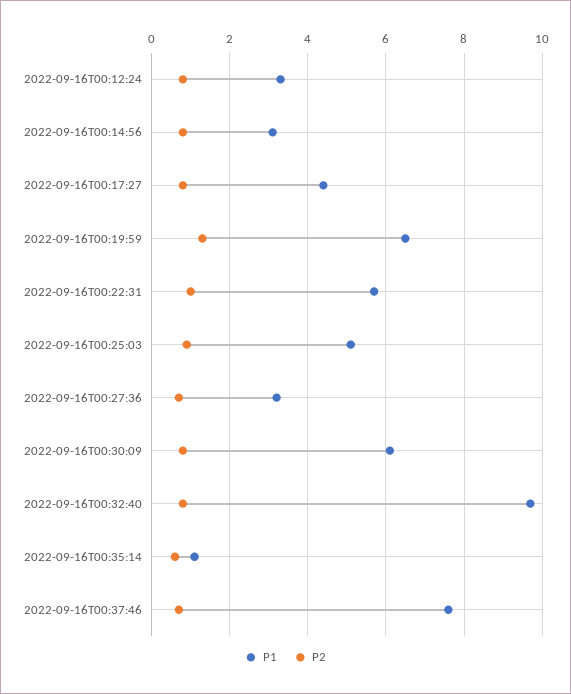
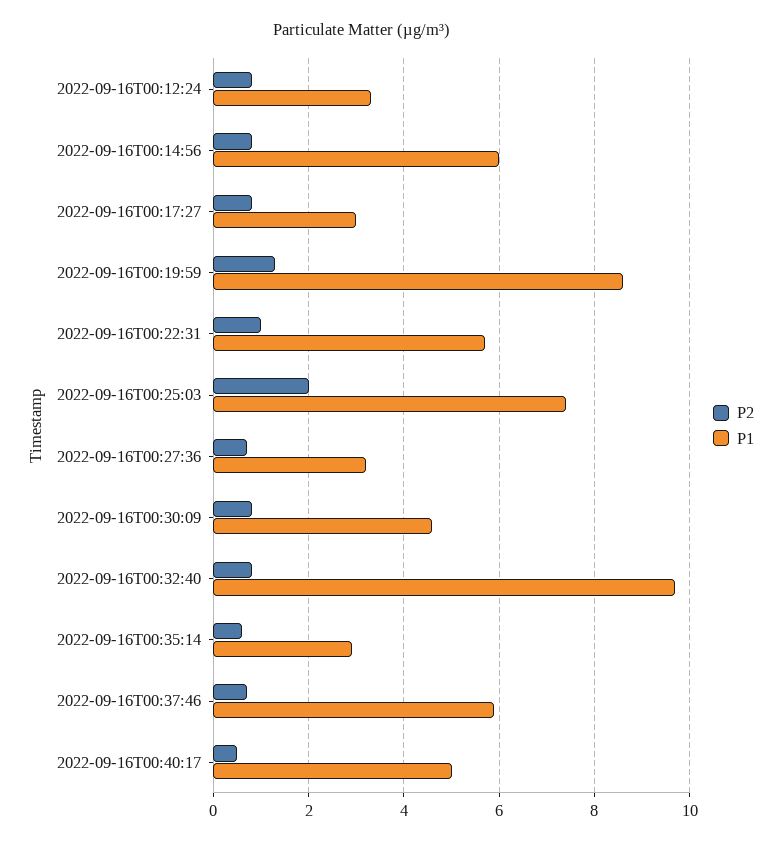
P1, 2022-09-16T00:14:56: 3 -> 6
P1, 2022-09-16T00:17:27: 4.5 -> 3
P1, 2022-09-16T00:19:59: 6.5 -> 8.5
P1, 2022-09-16T00:25:03: 5 -> 7.5
P2, 2022-09-16T00:25:03: 1 -> 2
P1, 2022-09-16T00:30:09: 6 -> 4.5
P1, 2022-09-16T00:35:14: 1 -> 3
P1, 2022-09-16T00:37:46: 7.5 -> 6
P2, 2022-09-16T00:40:17: none -> 0.5
P1, 2022-09-16T00:40:17: none -> 5

